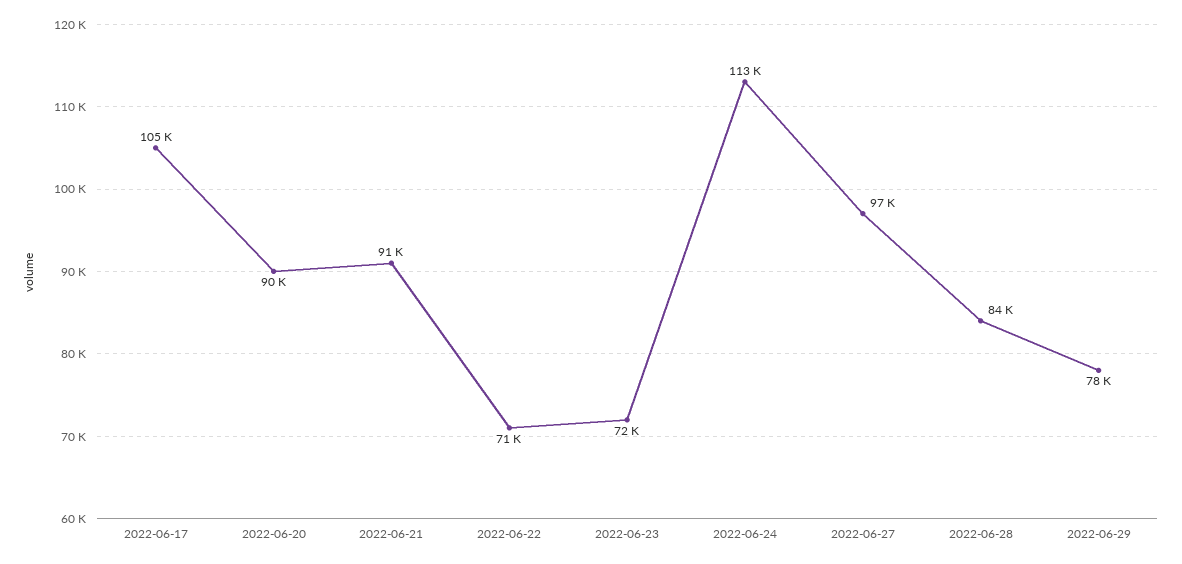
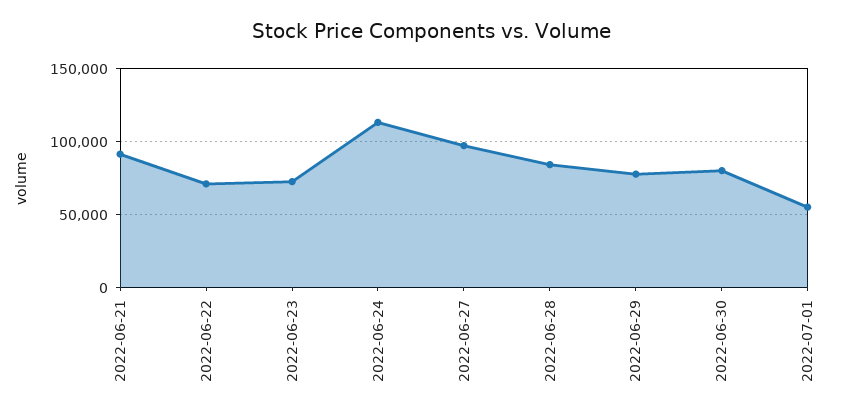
2022-06-17: 105000 -> none
2022-06-20: 90000 -> none
2022-06-30: none -> 80000
2022-07-01: none -> 55000

